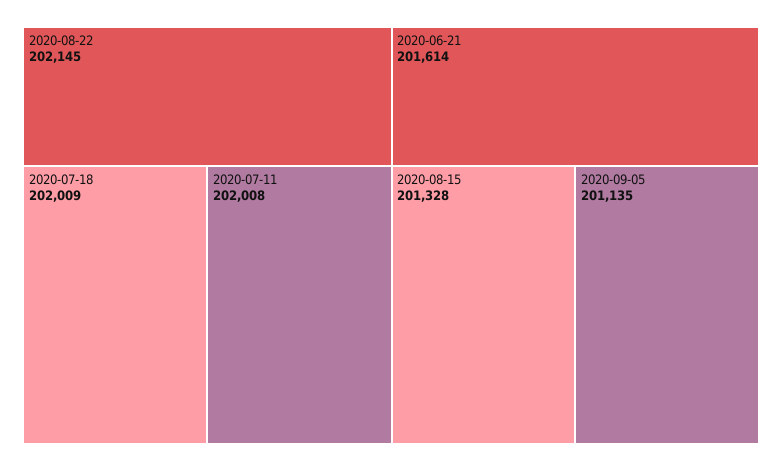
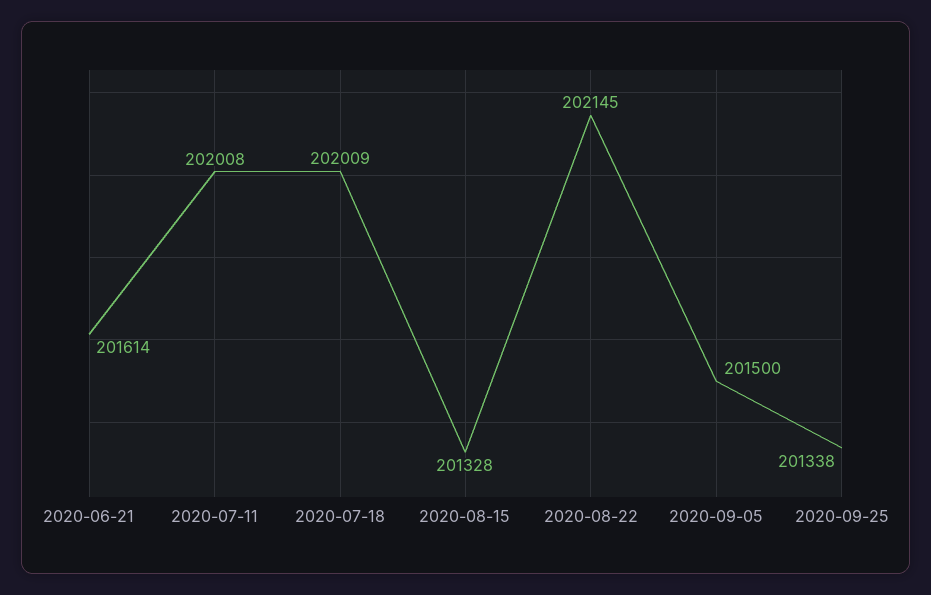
2020-09-05: 201135 -> 201500
2020-09-25: none -> 201338

